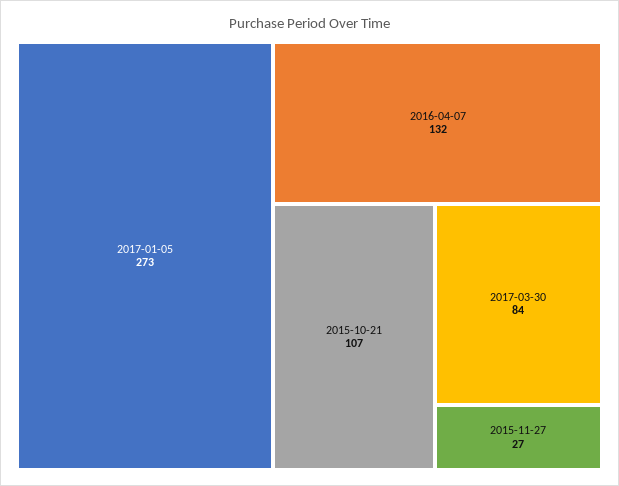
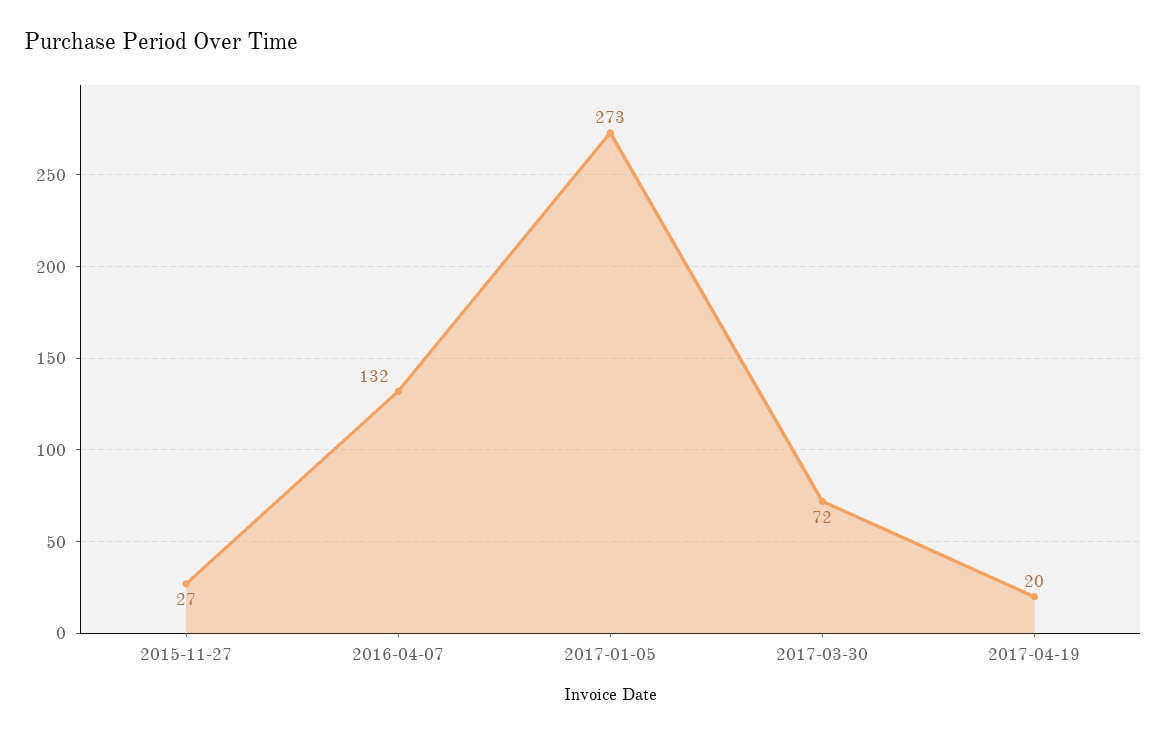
2015-10-21: 107 -> none
2017-03-30: 84 -> 72
2017-04-19: none -> 20

